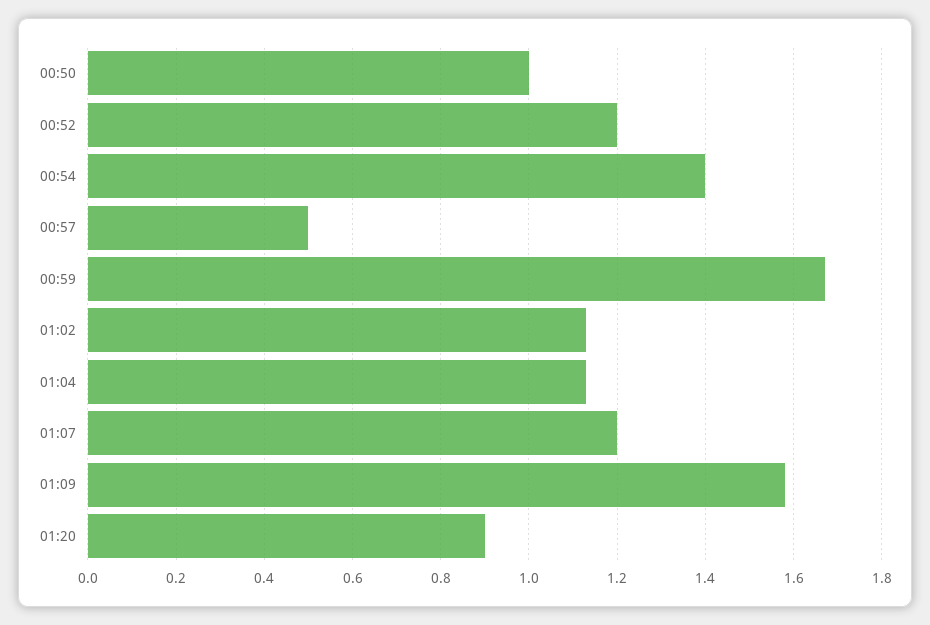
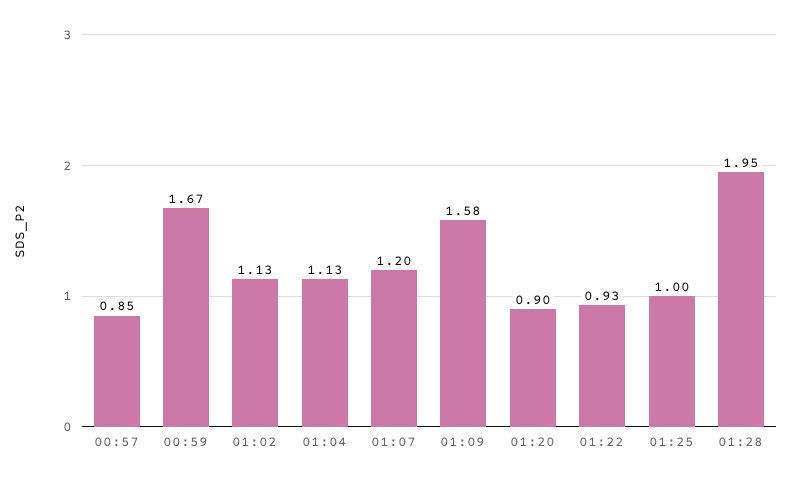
00:50: 1 -> none
00:52: 1.2 -> none
00:54: 1.4 -> none
00:57: 0.5 -> 0.85
01:22: none -> 0.93
01:25: none -> 1
01:28: none -> 1.95

